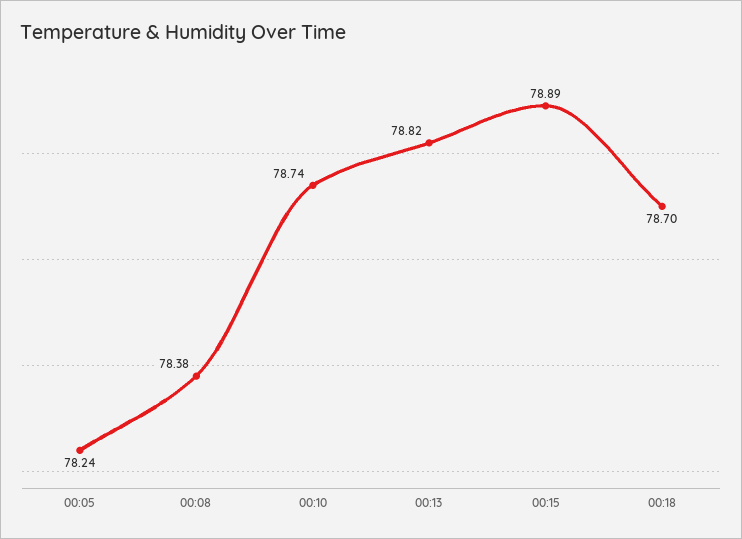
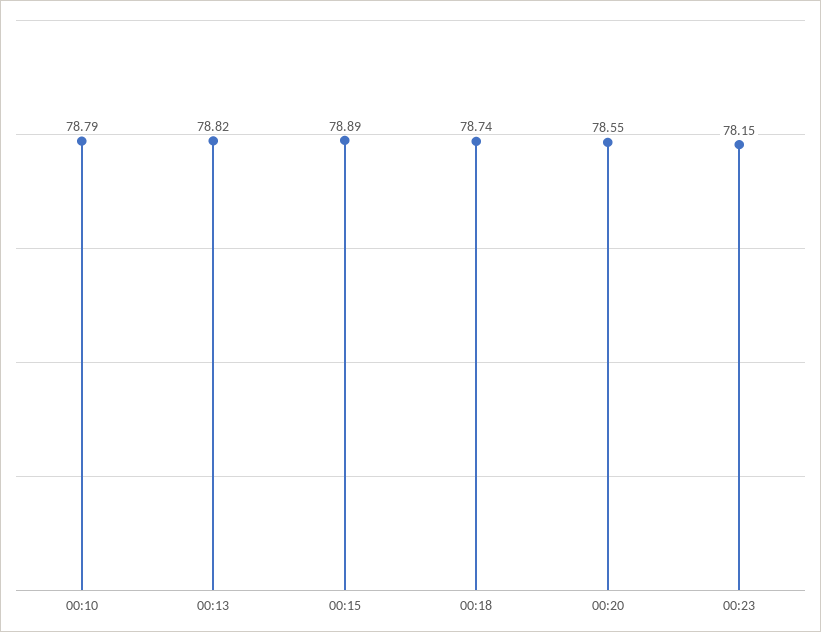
00:05: 78.24 -> none
00:08: 78.38 -> none
00:10: 78.74 -> 78.79
00:18: 78.7 -> 78.74
00:20: none -> 78.55
00:23: none -> 78.15

